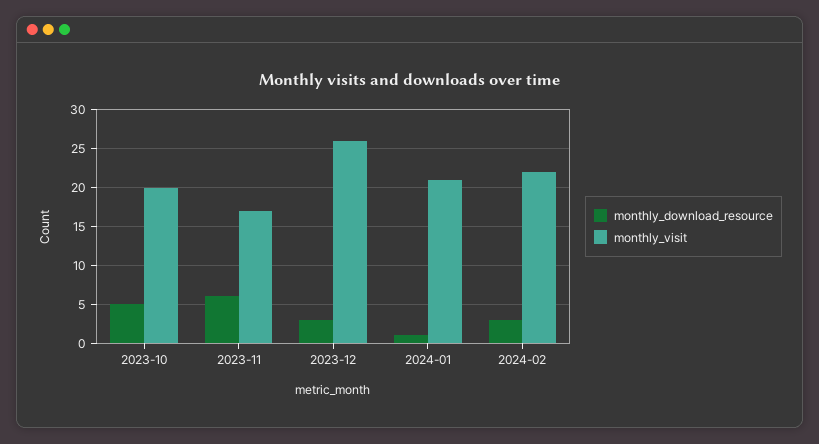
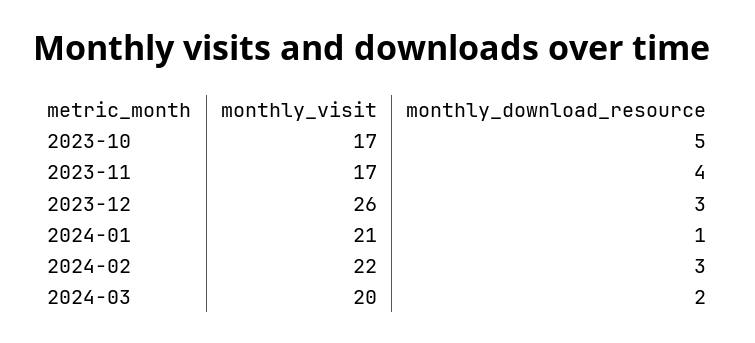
monthly_visit, 2023-10: 20 -> 17
monthly_download_resource, 2023-11: 6 -> 4
monthly_visit, 2024-03: none -> 20
monthly_download_resource, 2024-03: none -> 2

